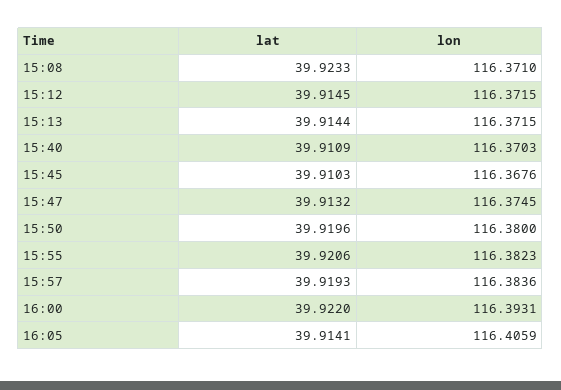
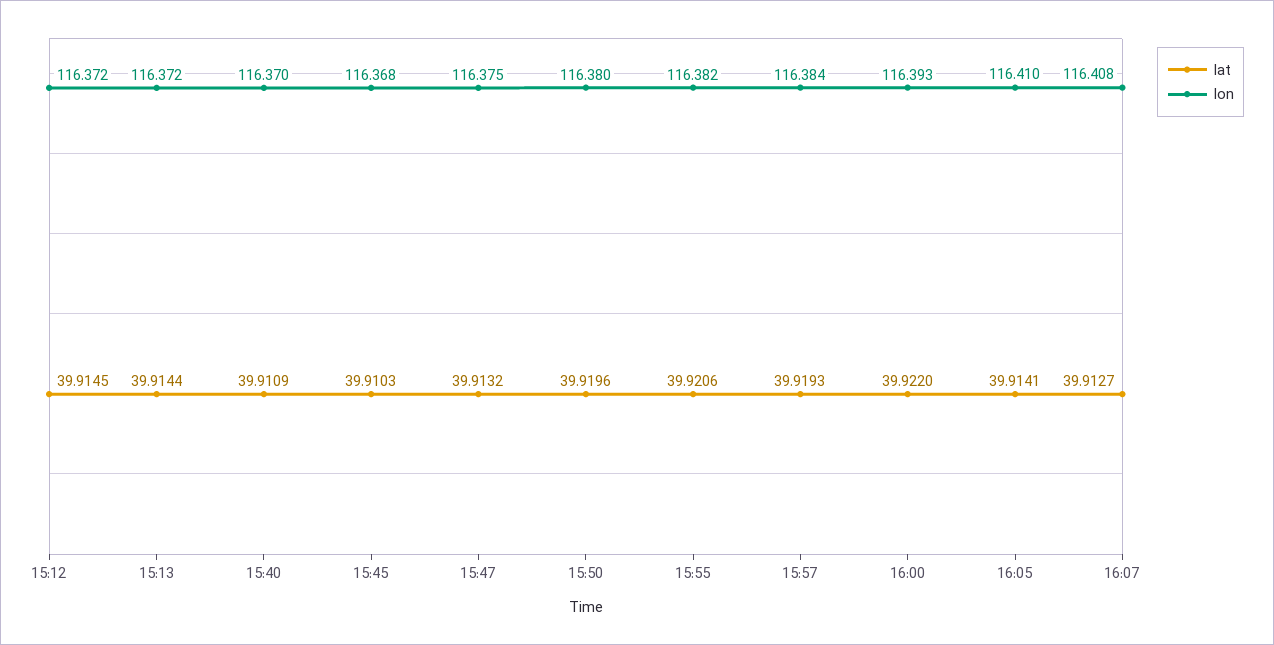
lat, 15:08: 39.9233 -> none
lon, 15:08: 116.371 -> none
lon, 16:05: 116.4059 -> 116.41
lat, 16:07: none -> 39.9127
lon, 16:07: none -> 116.408

